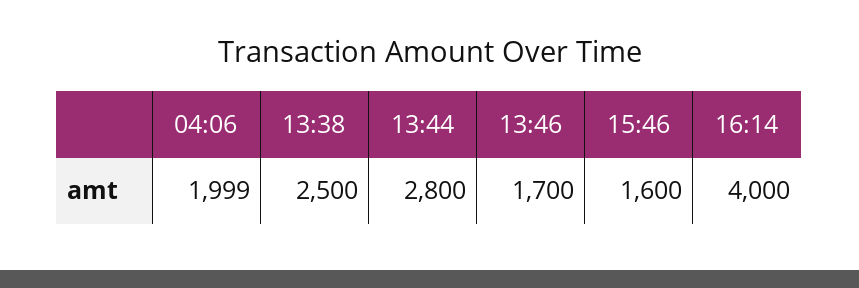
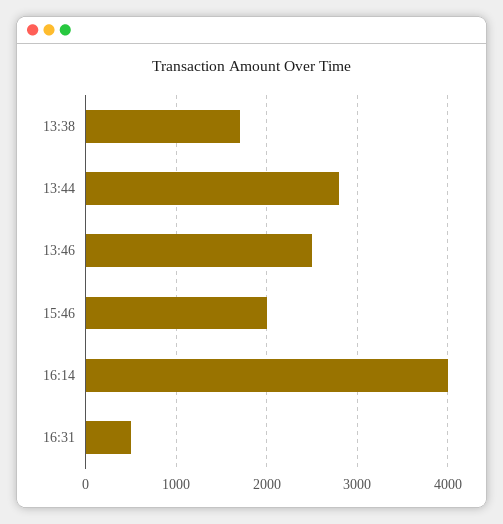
04:06: 1999 -> none
13:38: 2500 -> 1700
13:46: 1700 -> 2500
15:46: 1600 -> 2000
16:31: none -> 500

